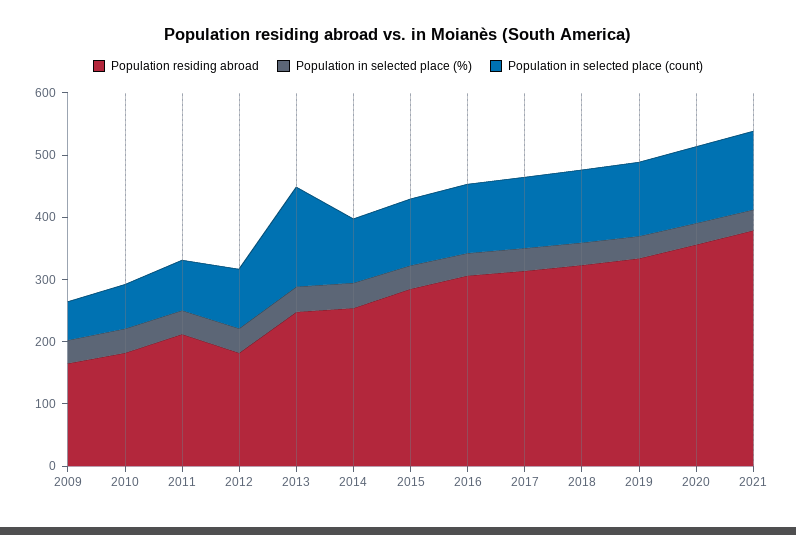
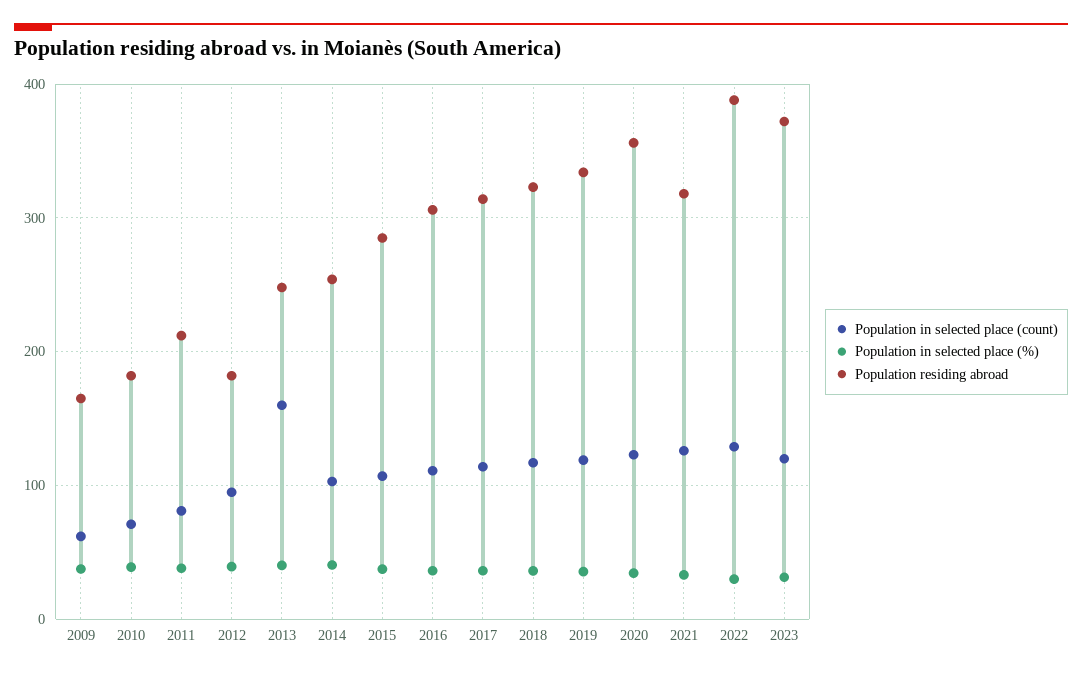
Population residing abroad, 2021: 380 -> 320
Population in selected place (count), 2022: none -> 130
Population in selected place (%), 2022: none -> 30
Population residing abroad, 2022: none -> 390
Population in selected place (count), 2023: none -> 120
Population in selected place (%), 2023: none -> 30
Population residing abroad, 2023: none -> 370

